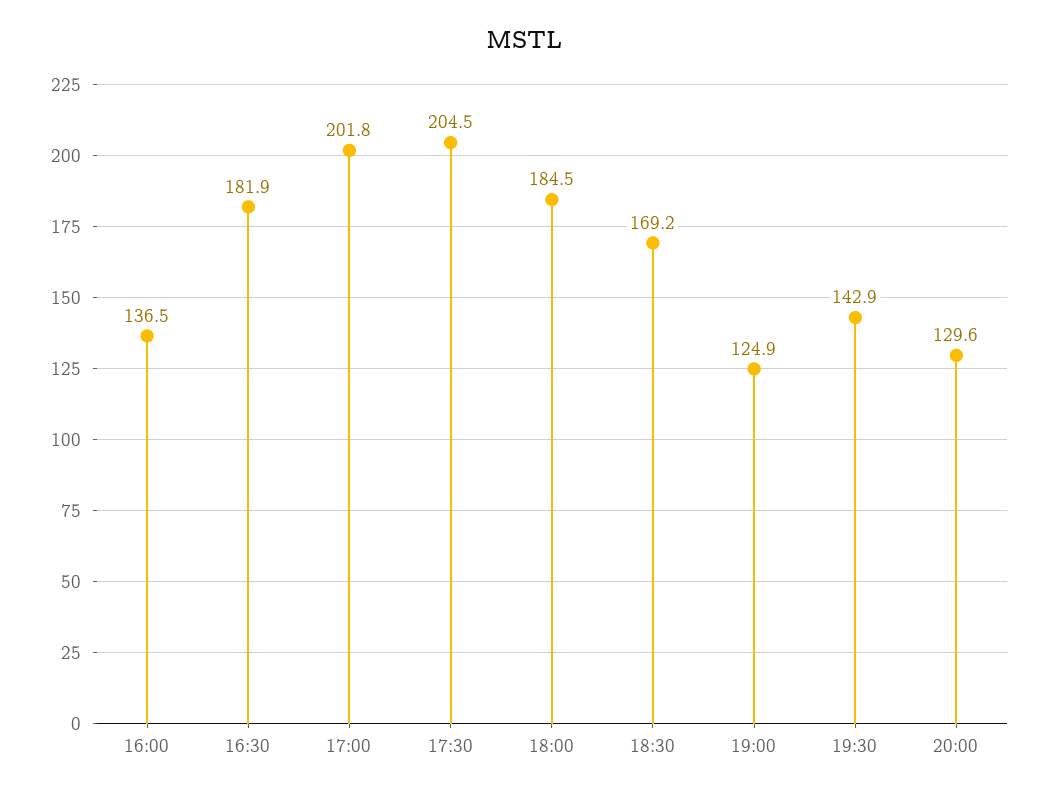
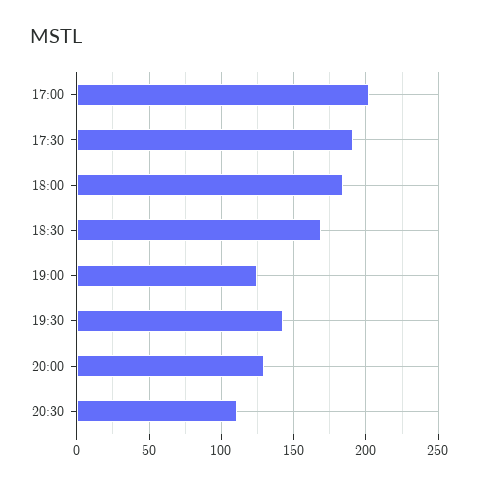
16:00: 136.5 -> none
16:30: 181.9 -> none
17:30: 204.5 -> 190
20:30: none -> 110

